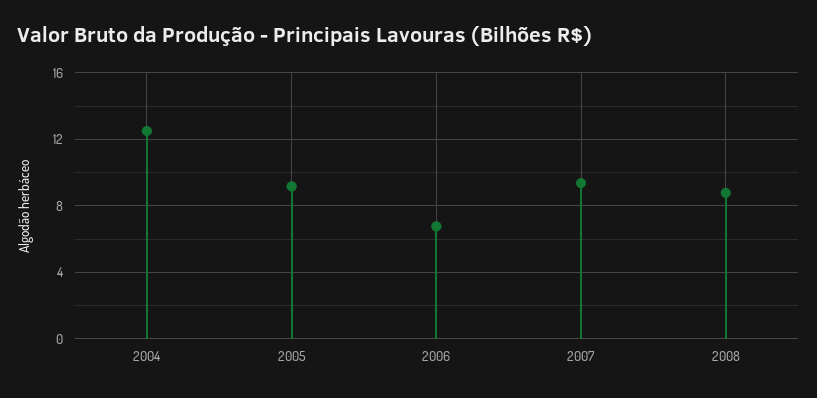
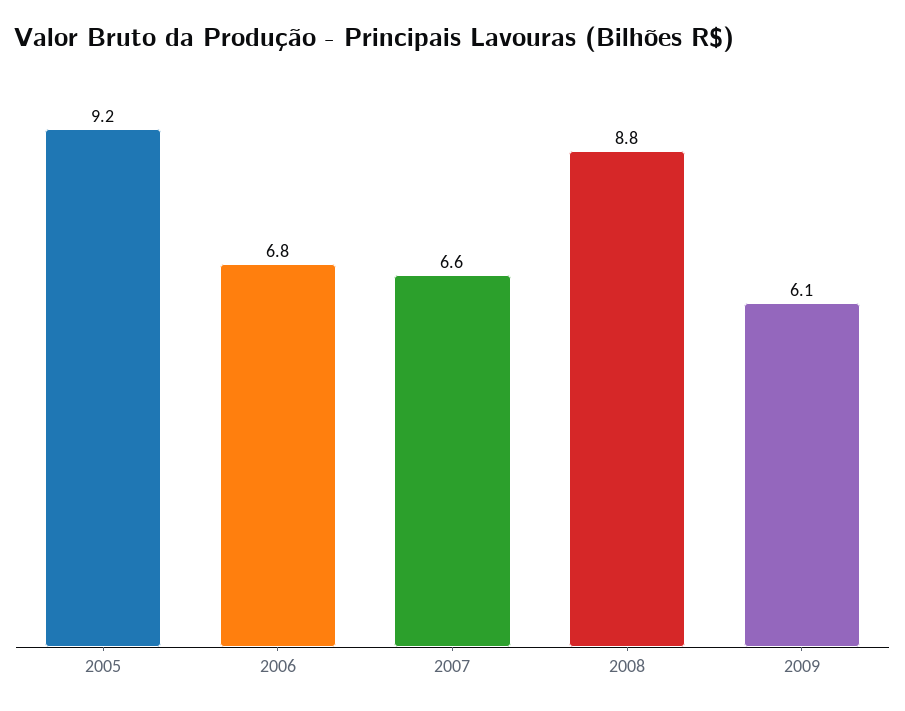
2004: 12.5 -> none
2007: 9.5 -> 6.6
2009: none -> 6.1

